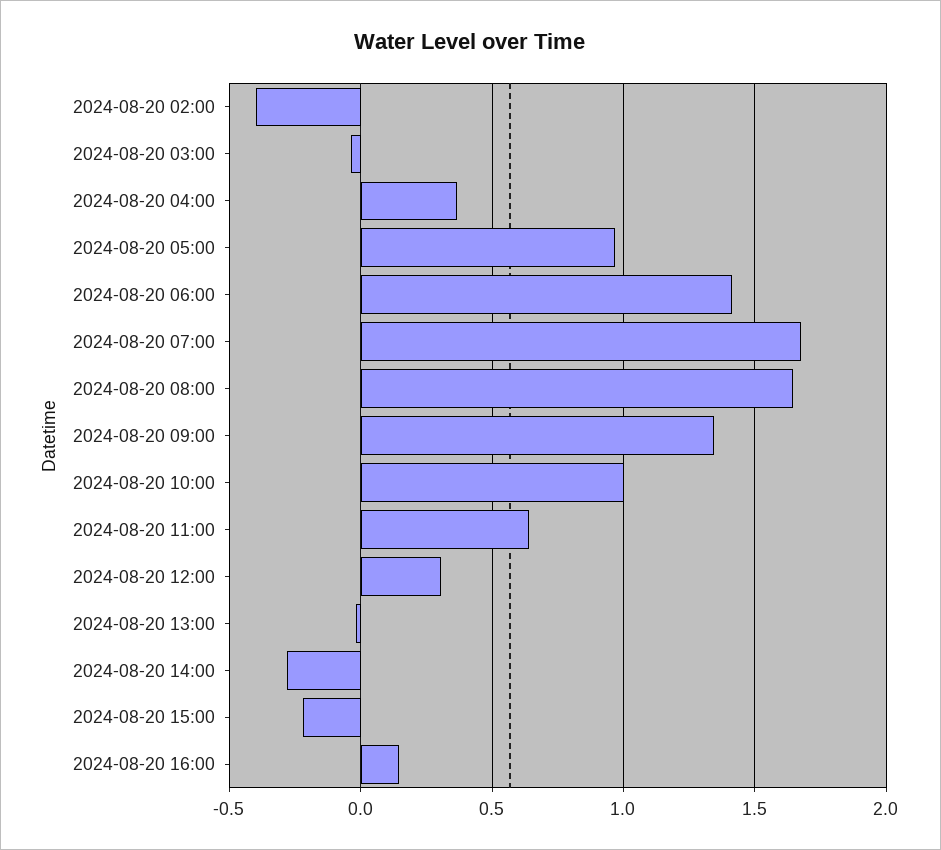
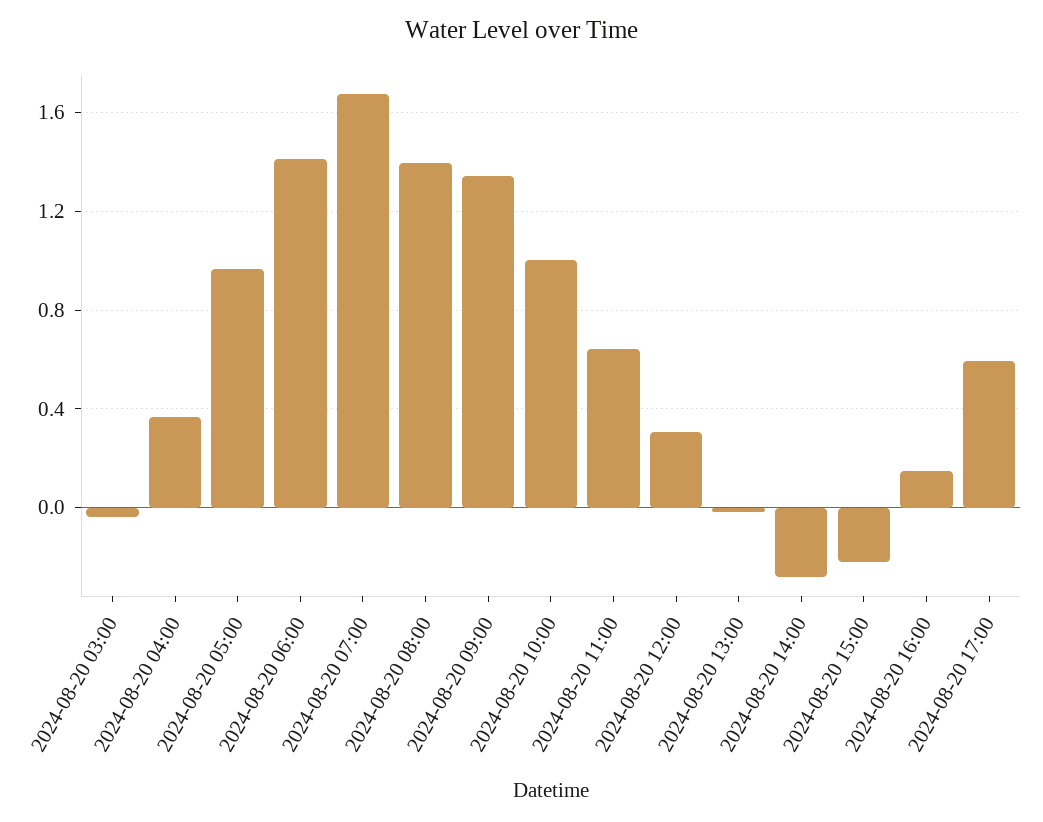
2024-08-20 02:00: -0.4 -> none
2024-08-20 08:00: 1.65 -> 1.4
2024-08-20 17:00: none -> 0.6

